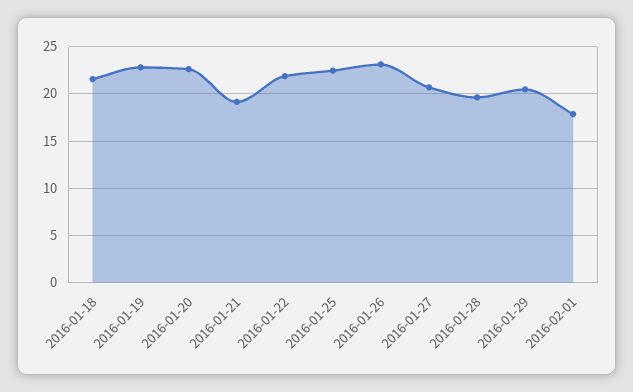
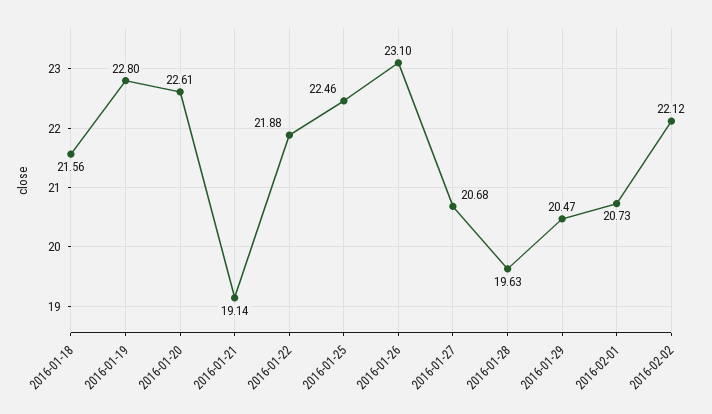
2016-02-01: 18 -> 20.73
2016-02-02: none -> 22.12

